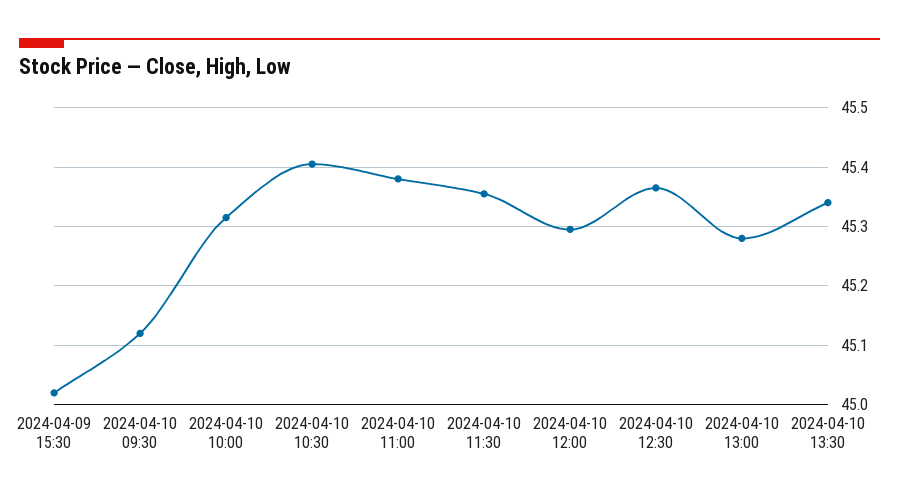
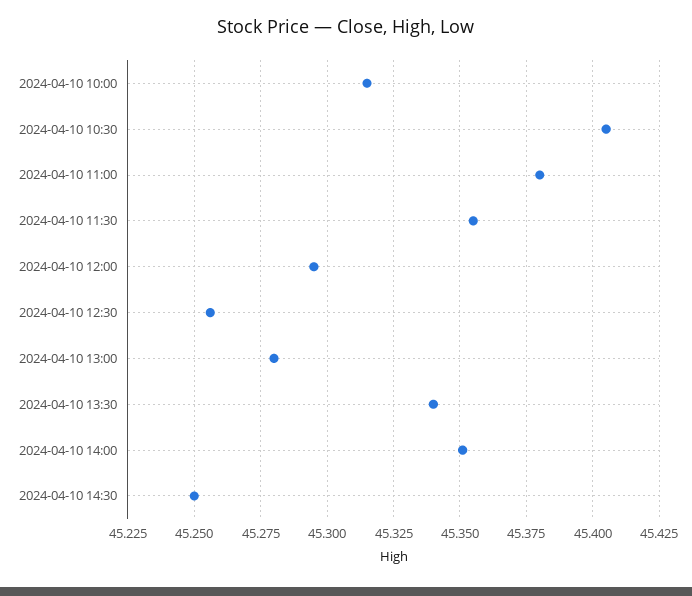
2024-04-09 15:30: 45.02 -> none
2024-04-10 09:30: 45.12 -> none
2024-04-10 12:30: 45.36 -> 45.255
2024-04-10 14:00: none -> 45.35
2024-04-10 14:30: none -> 45.25

